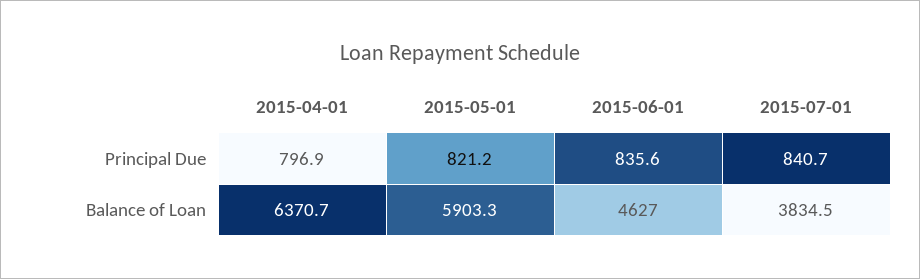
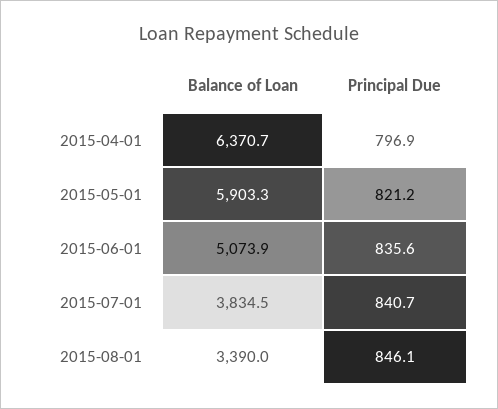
2015-06-01, Balance of Loan: 4627 -> 5073.9
2015-08-01, Balance of Loan: none -> 3390
2015-08-01, Principal Due: none -> 846.1

